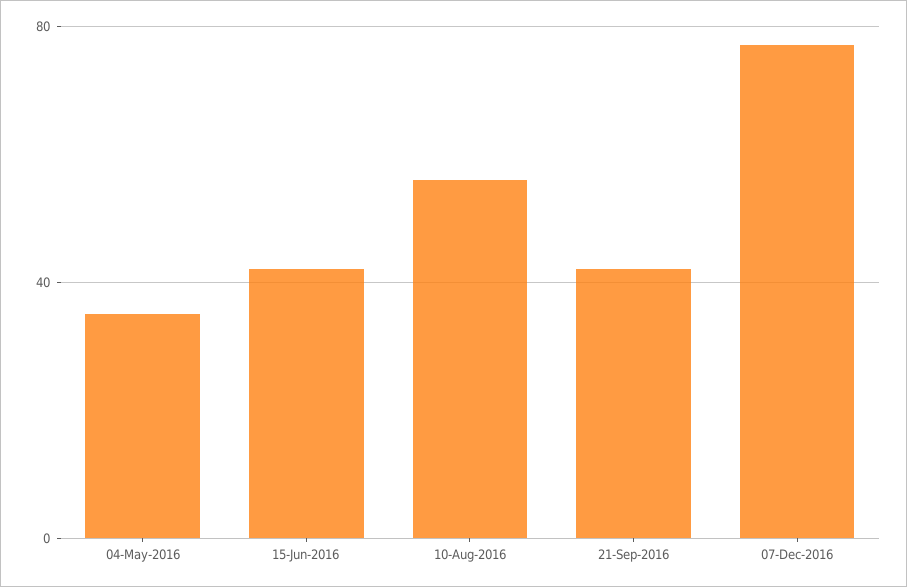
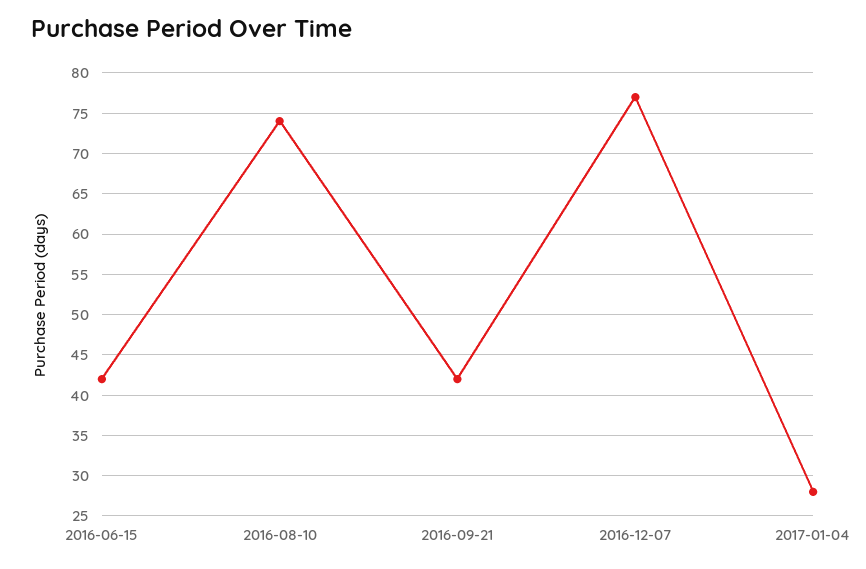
04-May-2016: 35 -> none
10-Aug-2016: 55 -> 74
2017-01-04: none -> 28

